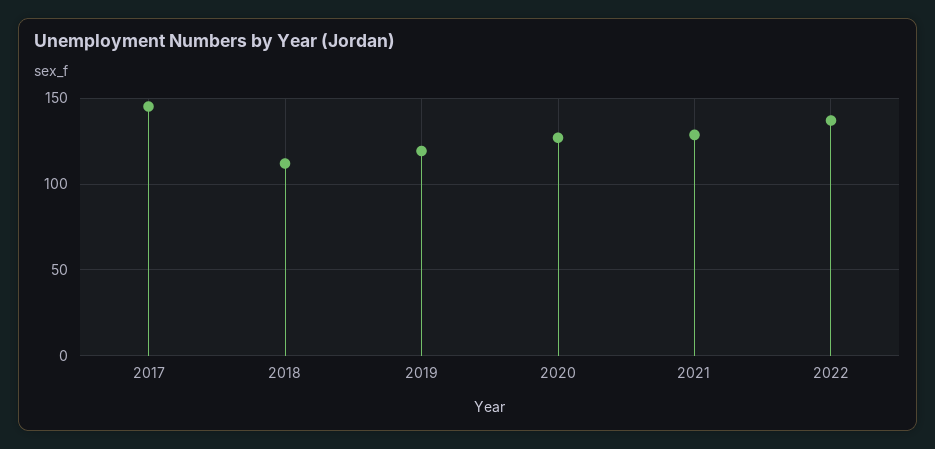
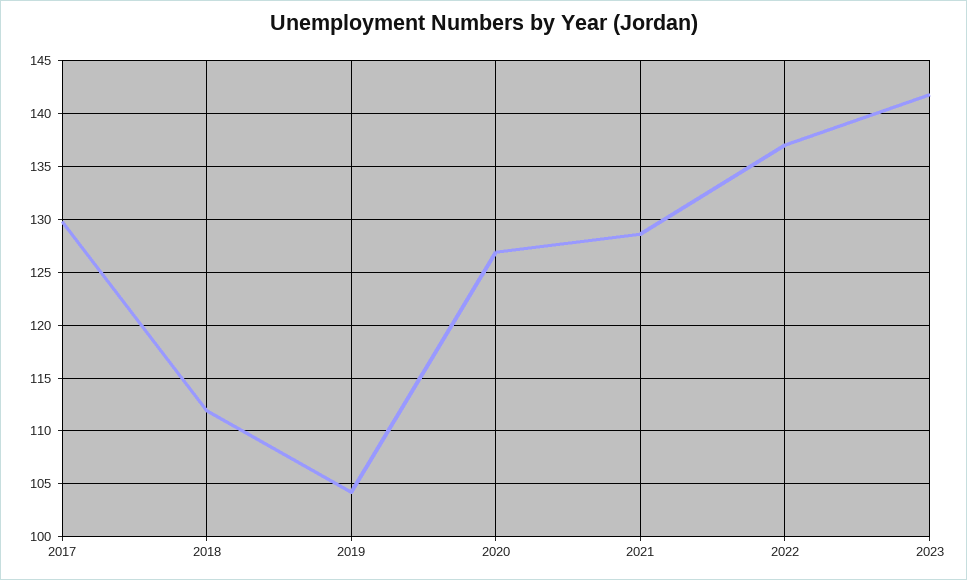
2017: 145 -> 130
2019: 120 -> 104
2023: none -> 142

